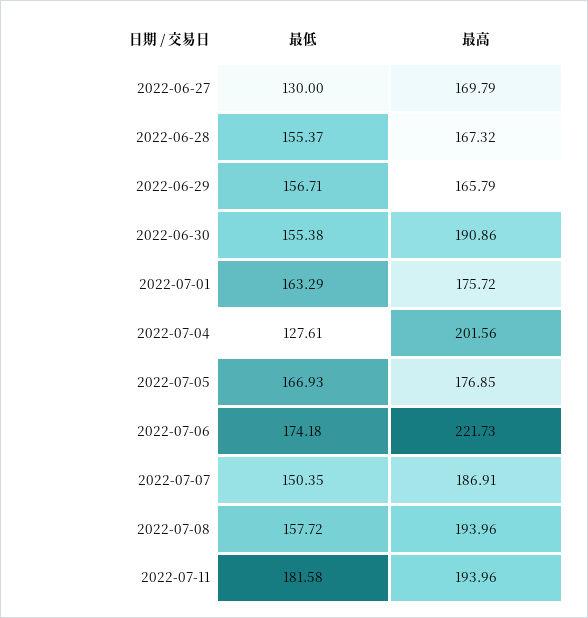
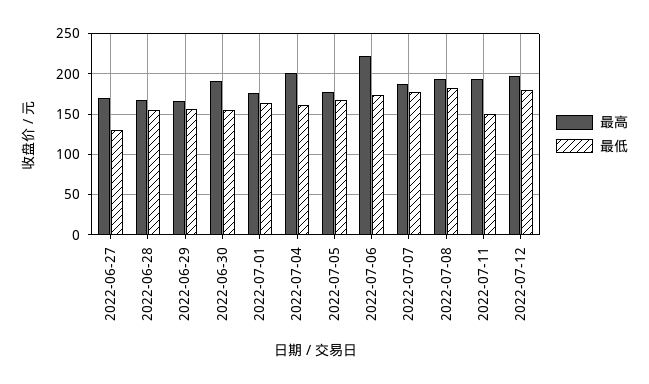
最低, 2022-07-04: 127.61 -> 160
最低, 2022-07-07: 150.35 -> 180
最低, 2022-07-08: 157.72 -> 180
最低, 2022-07-11: 181.58 -> 150
最高, 2022-07-12: none -> 200
最低, 2022-07-12: none -> 180

